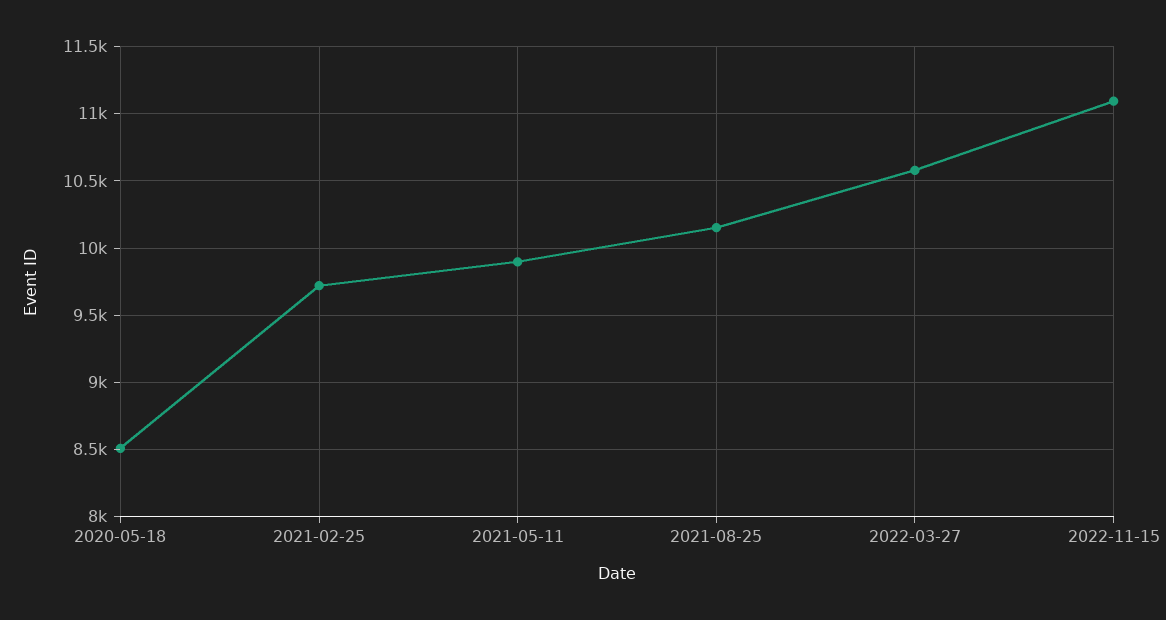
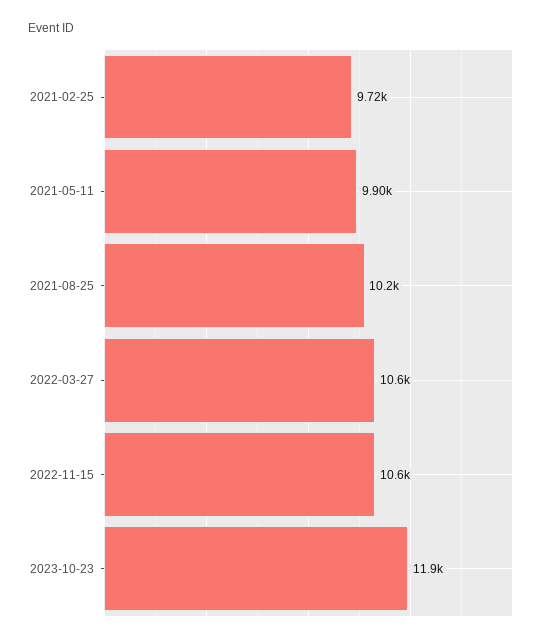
2020-05-18: 8500 -> none
2022-11-15: 11100 -> 10600
2023-10-23: none -> 11900

